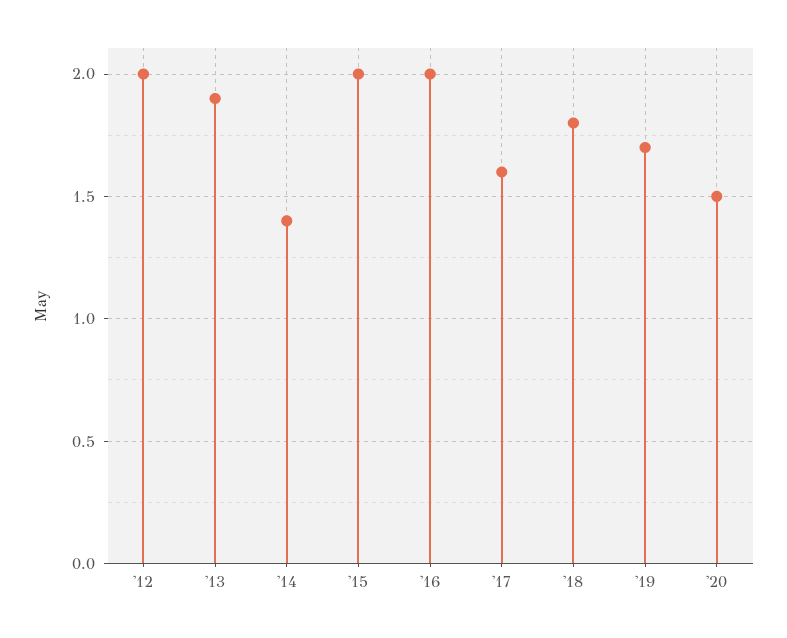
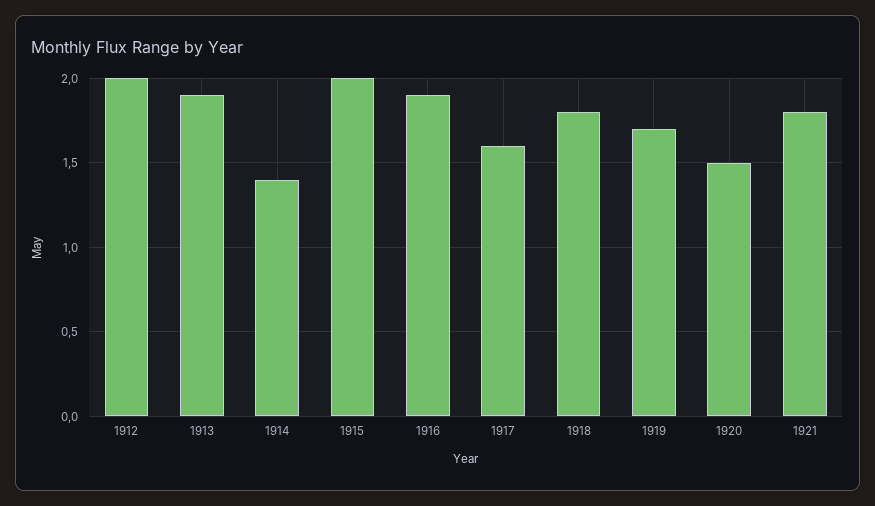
'16: 2 -> 1.9
1921: none -> 1.8

